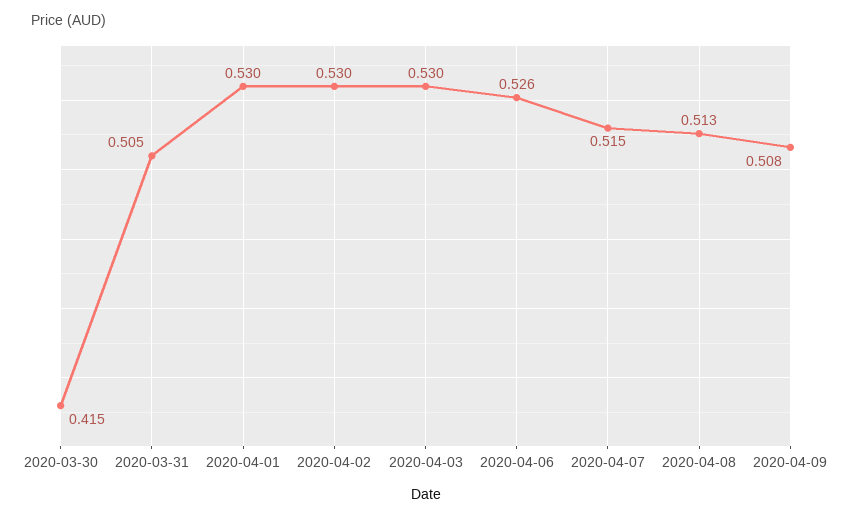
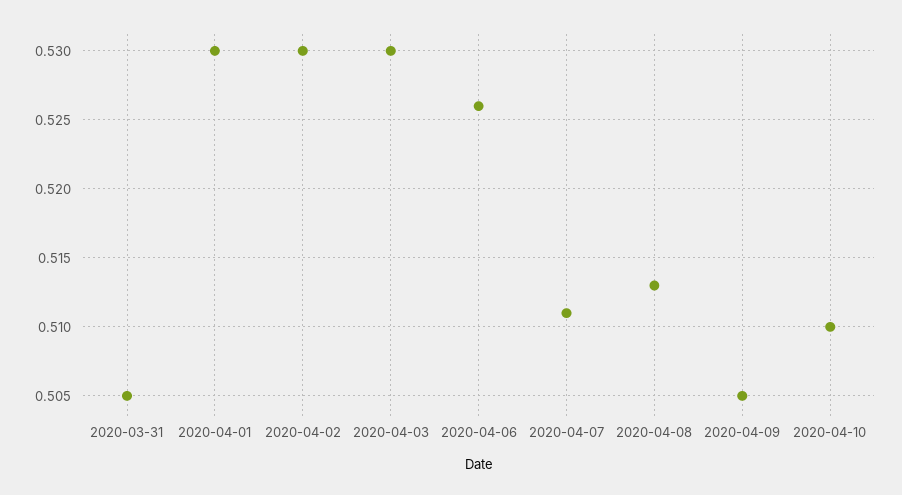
2020-03-30: 0.415 -> none
2020-04-07: 0.515 -> 0.511
2020-04-09: 0.508 -> 0.505
2020-04-10: none -> 0.51

